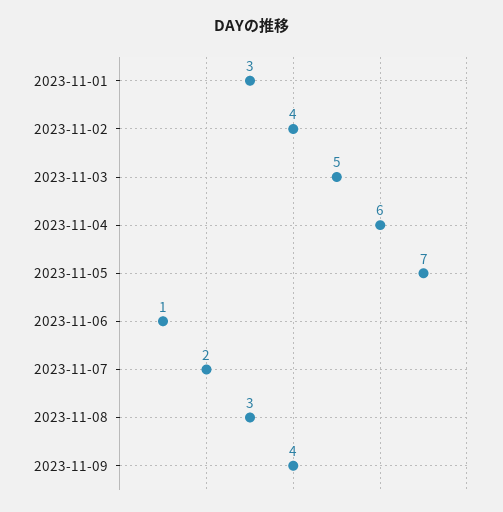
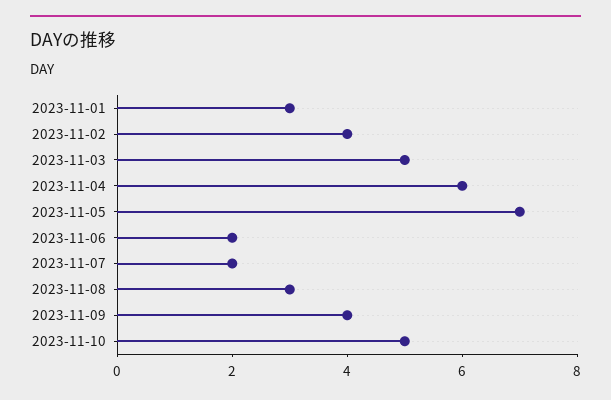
2023-11-06: 1 -> 2
2023-11-10: none -> 5

